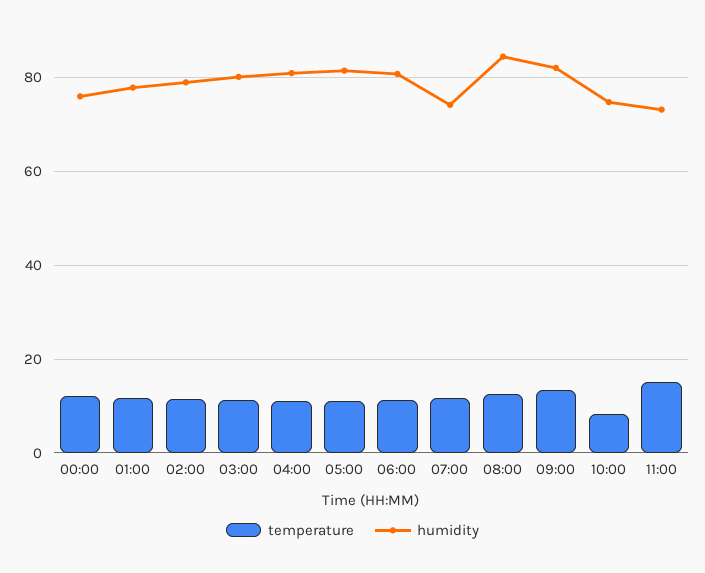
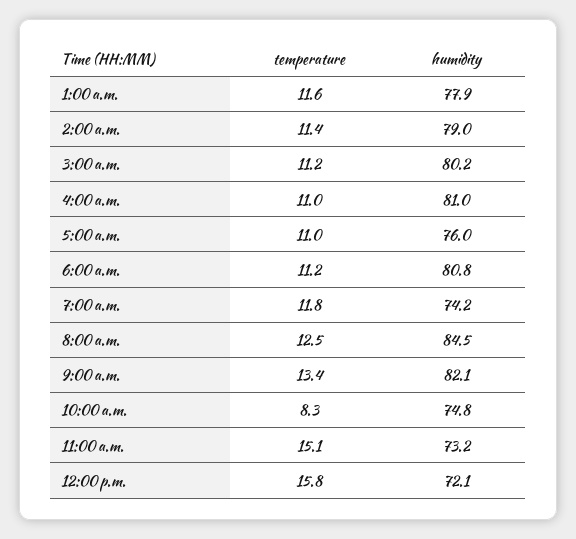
temperature, 00:00: 12 -> none
humidity, 00:00: 76 -> none
humidity, 05:00: 82 -> 76
temperature, 12:00 p.m.: none -> 15.8
humidity, 12:00 p.m.: none -> 72.1

